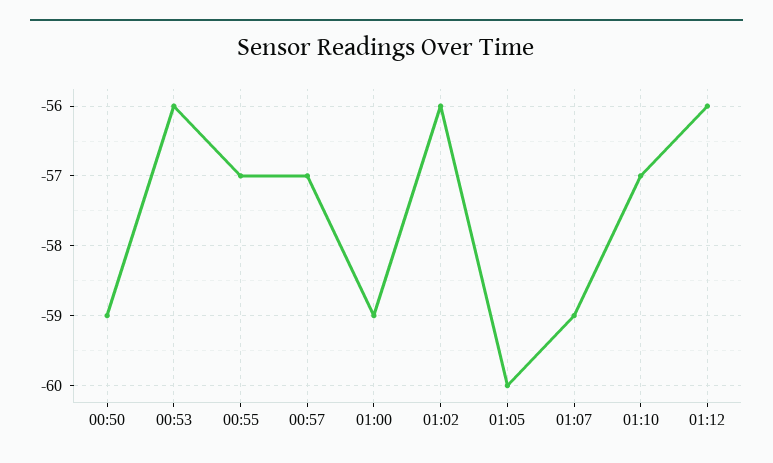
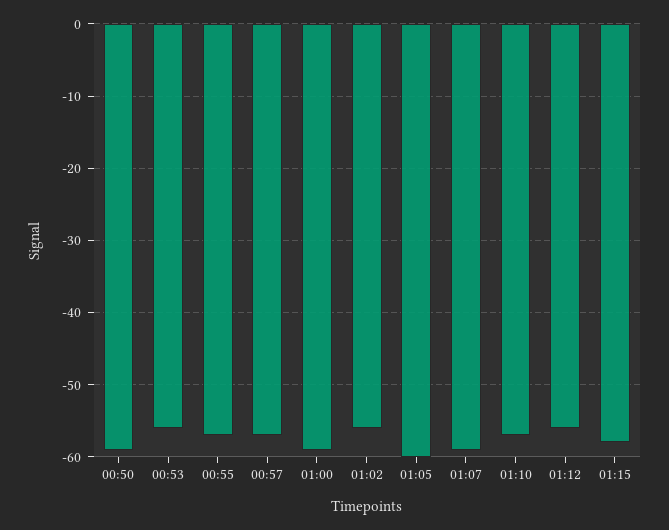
01:15: none -> -58

